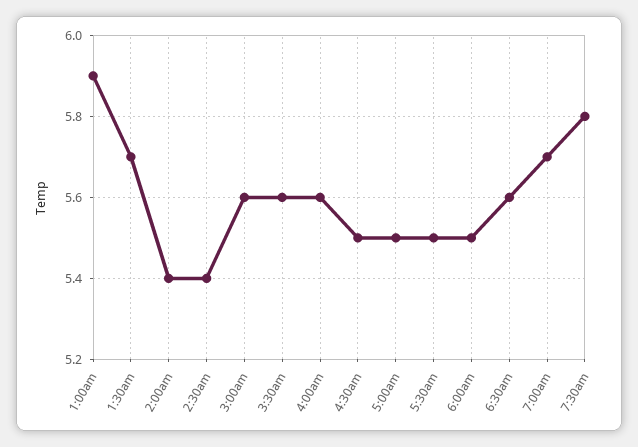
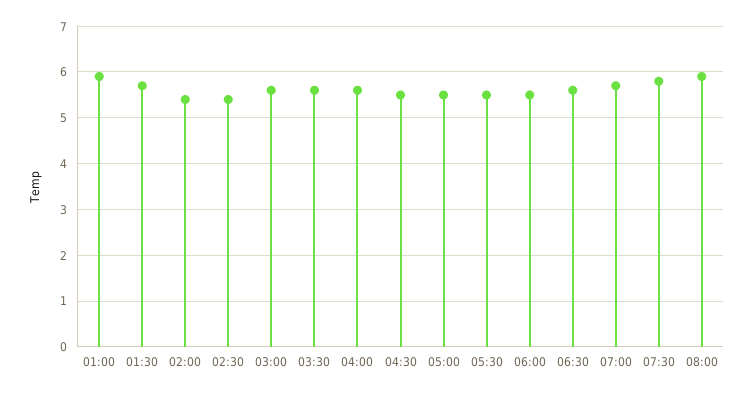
08:00: none -> 6

